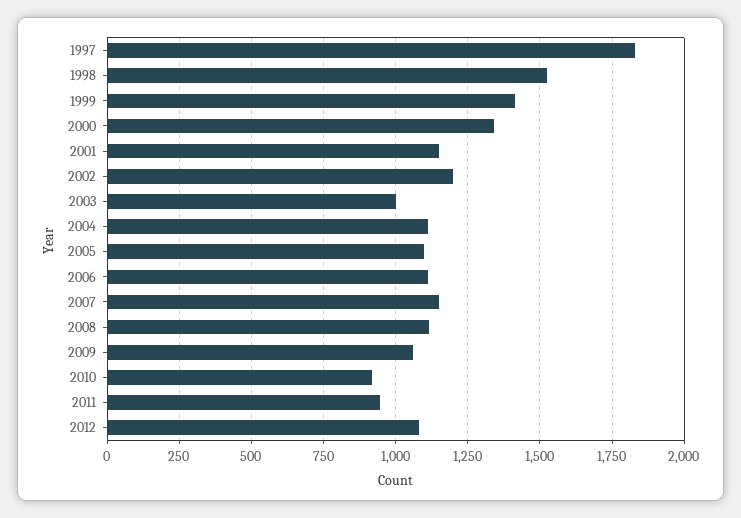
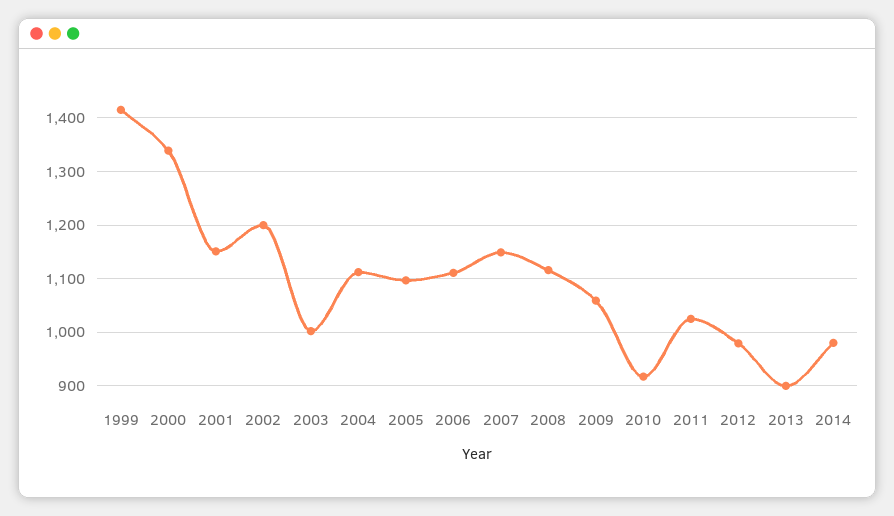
1997: 1825 -> none
1998: 1525 -> none
2011: 950 -> 1020
2012: 1075 -> 980
2013: none -> 900
2014: none -> 980

